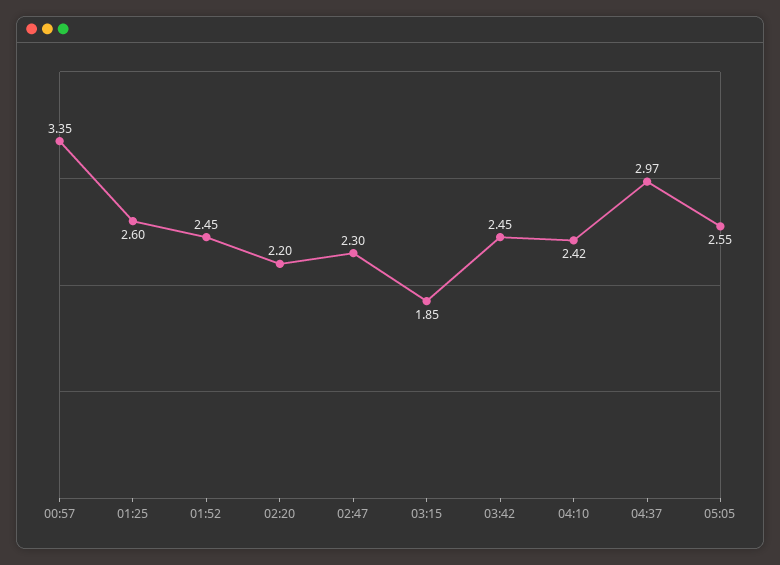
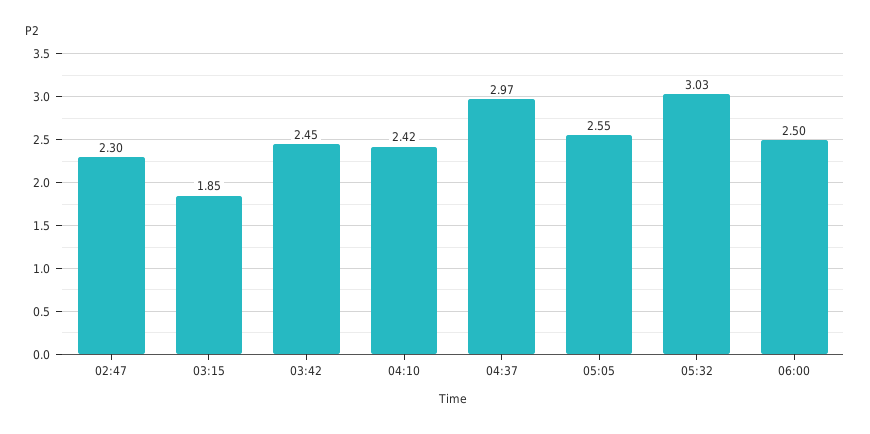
00:57: 3.35 -> none
01:25: 2.6 -> none
01:52: 2.45 -> none
02:20: 2.2 -> none
05:32: none -> 3.03
06:00: none -> 2.5

